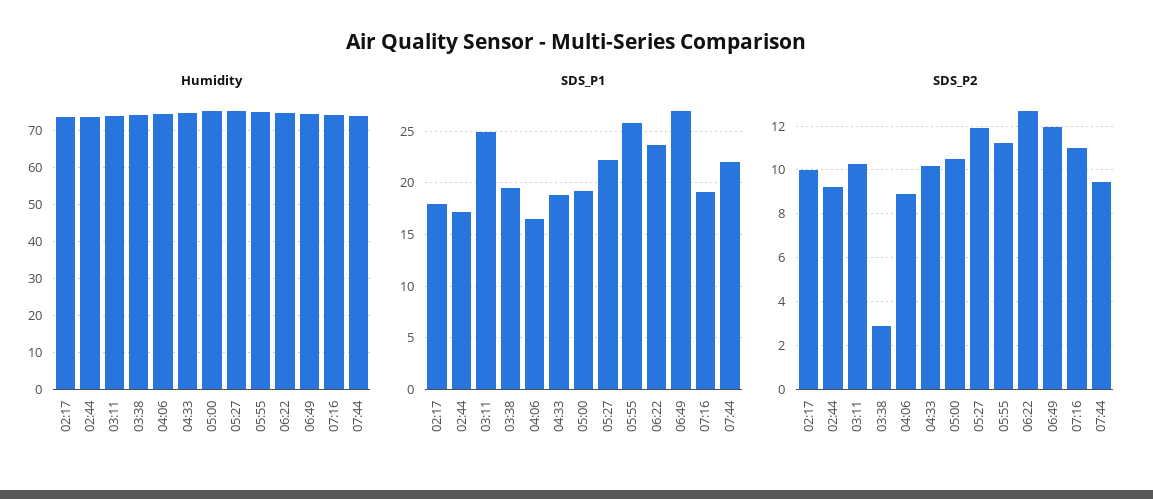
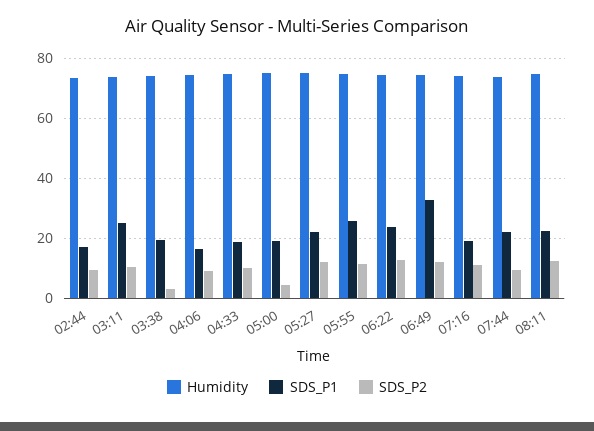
Humidity, 02:17: 74 -> none
SDS_P1, 02:17: 18 -> none
SDS_P1, 06:49: 27 -> 32.5
SDS_P2, 02:17: 10 -> none
SDS_P2, 05:00: 10.5 -> 5
Humidity, 08:11: none -> 75
SDS_P1, 08:11: none -> 22.5
SDS_P2, 08:11: none -> 12.5

